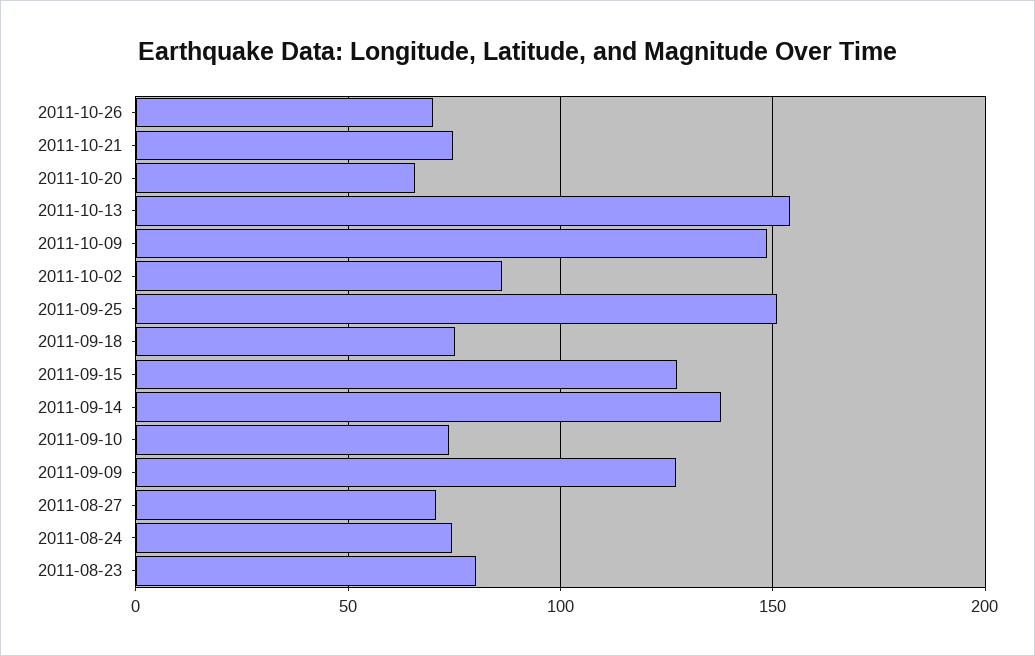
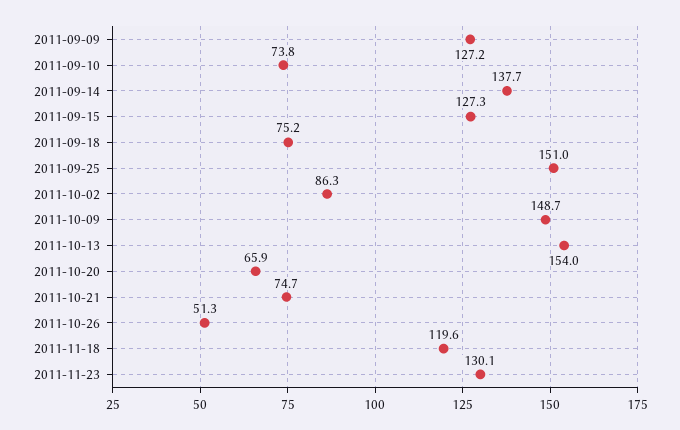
2011-10-26: 70 -> 51.3
2011-08-27: 70 -> none
2011-08-24: 75 -> none
2011-08-23: 80 -> none
2011-11-18: none -> 119.6
2011-11-23: none -> 130.1

